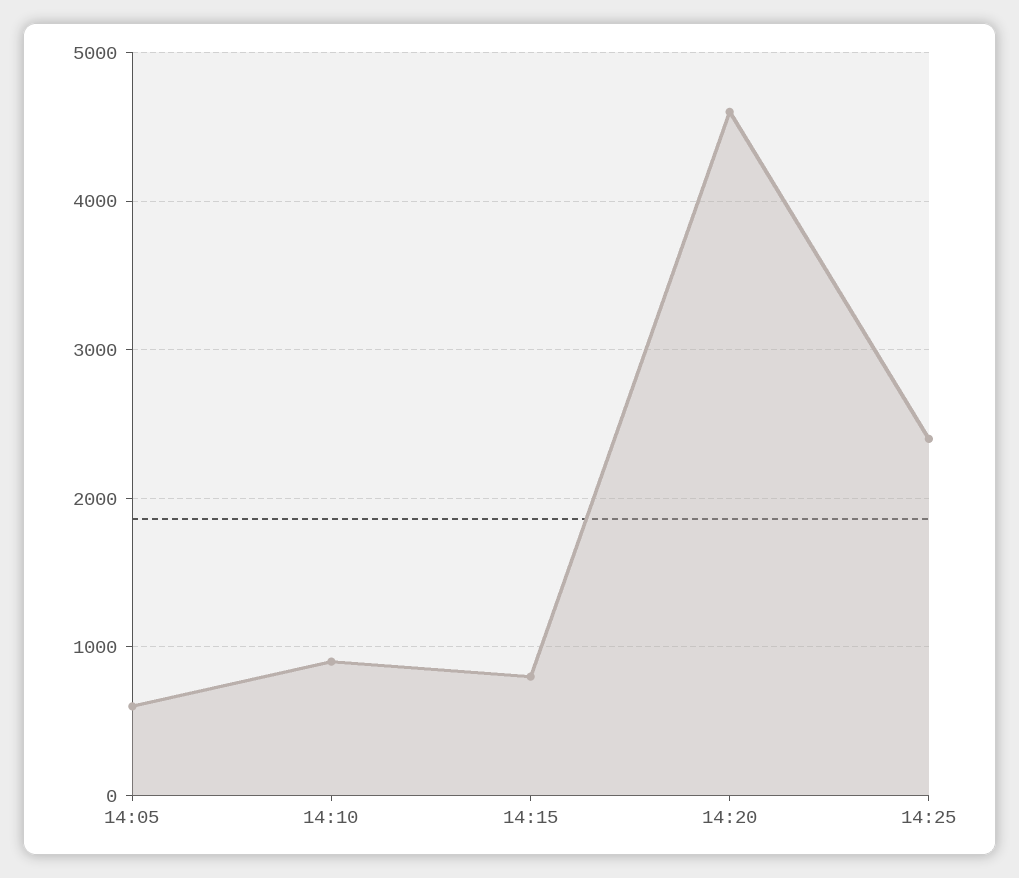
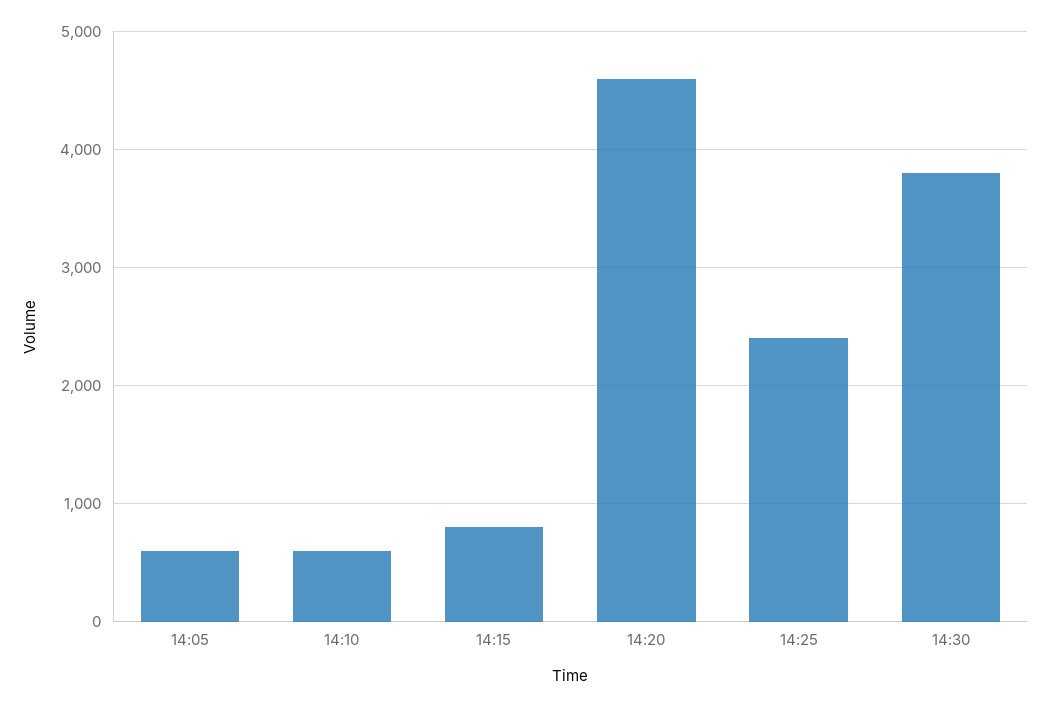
14:10: 900 -> 600
14:30: none -> 3800

